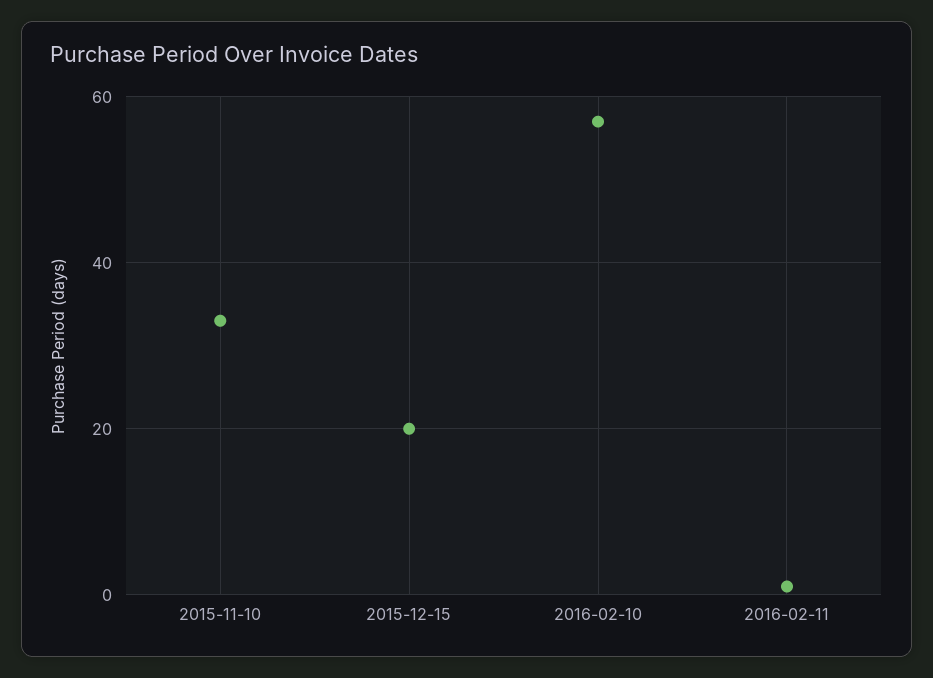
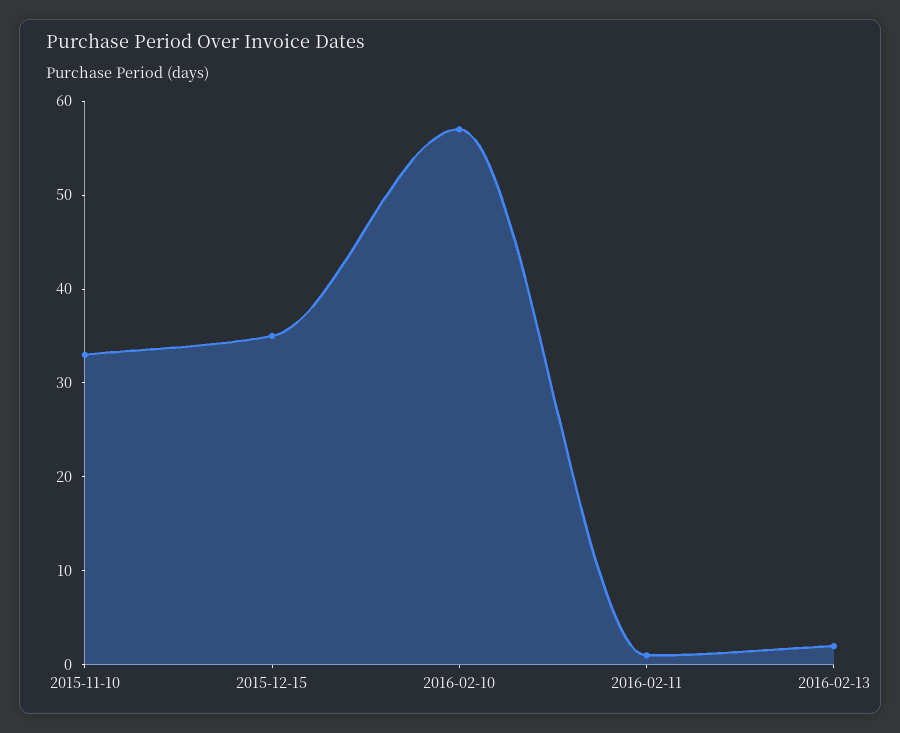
2015-12-15: 20 -> 35
2016-02-13: none -> 2

